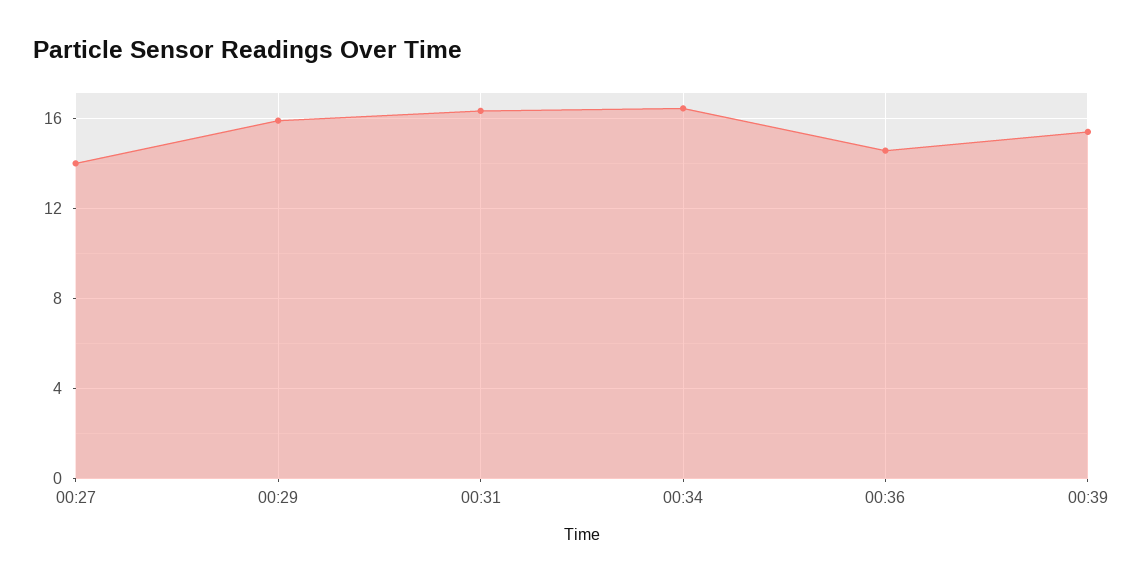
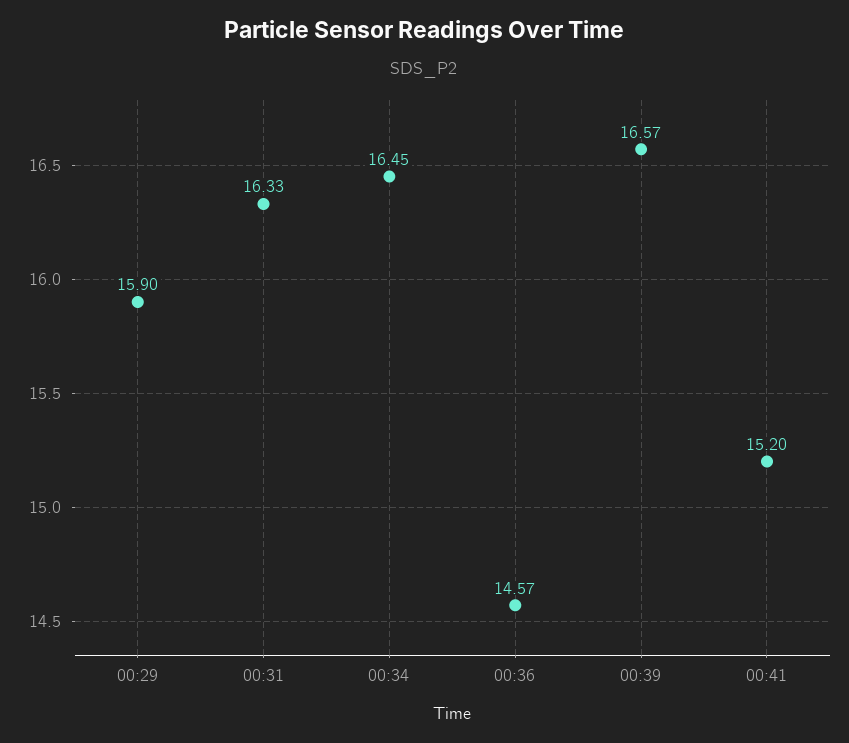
00:27: 14 -> none
00:39: 15.5 -> 16.57
00:41: none -> 15.2

